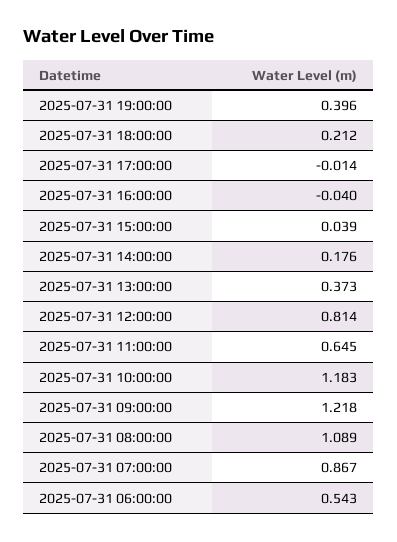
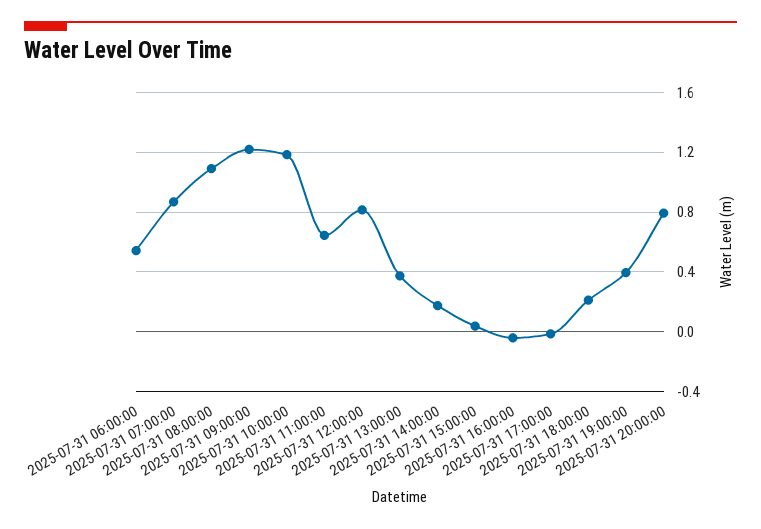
2025-07-31 20:00:00: none -> 0.8

